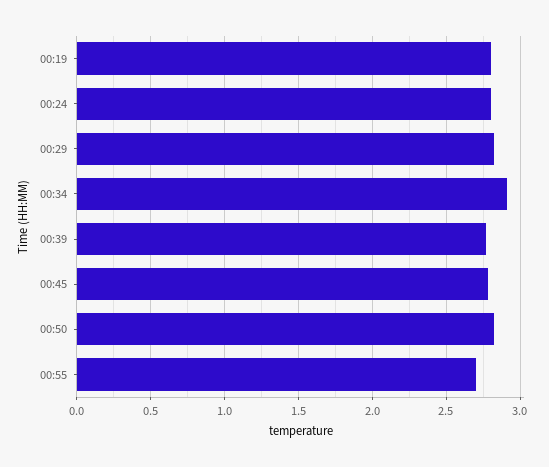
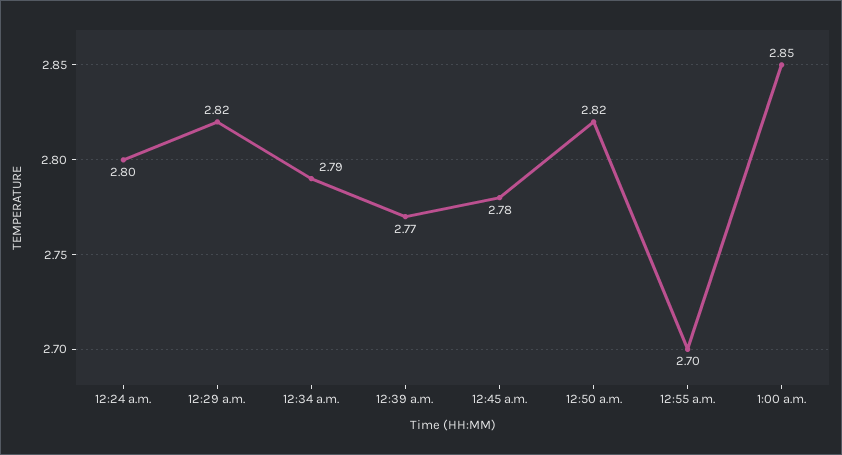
00:19: 2.8 -> none
00:34: 2.9 -> 2.79
1:00 a.m.: none -> 2.85

